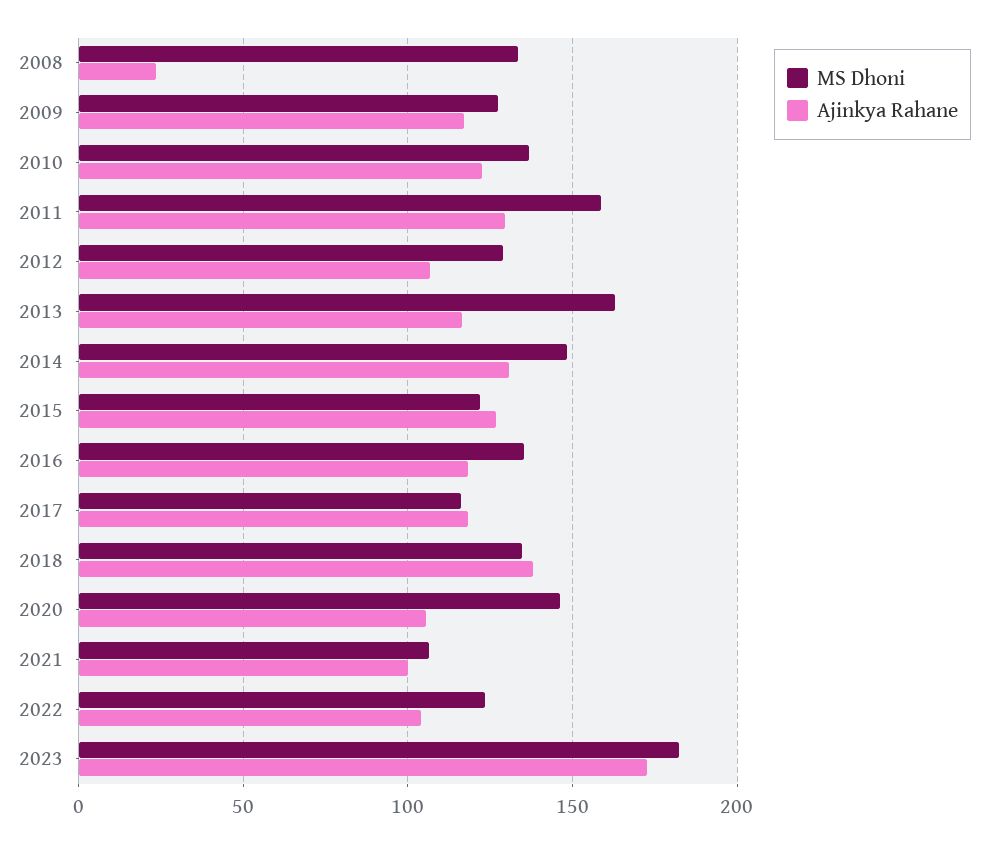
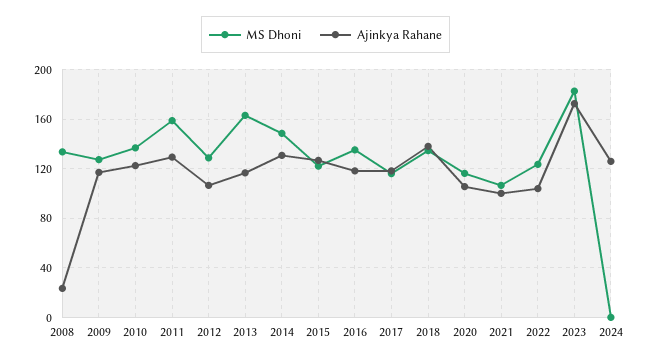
MS Dhoni, 2020: 145 -> 115
MS Dhoni, 2024: none -> 0
Ajinkya Rahane, 2024: none -> 125

